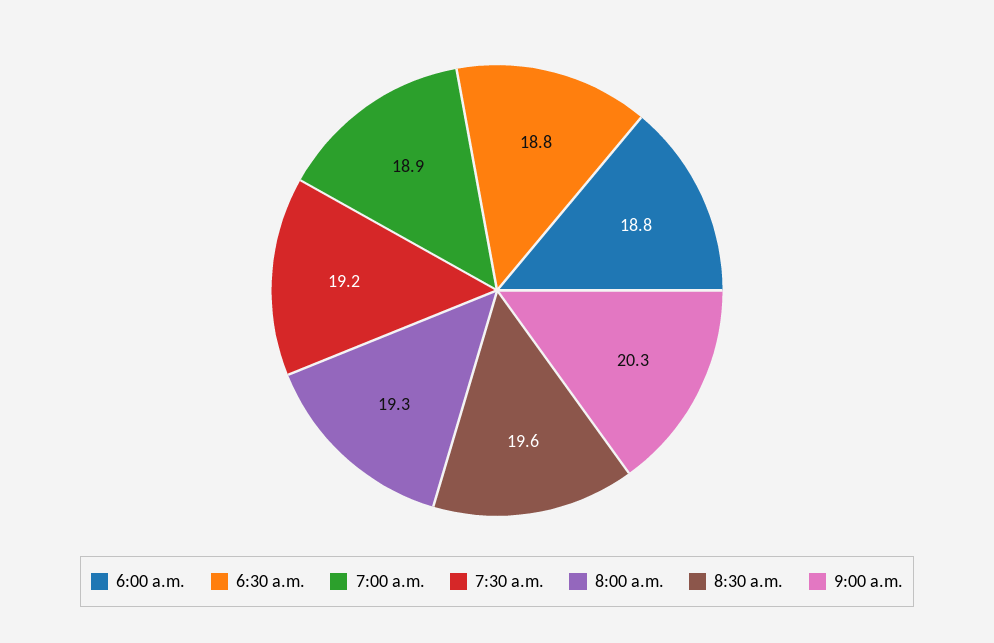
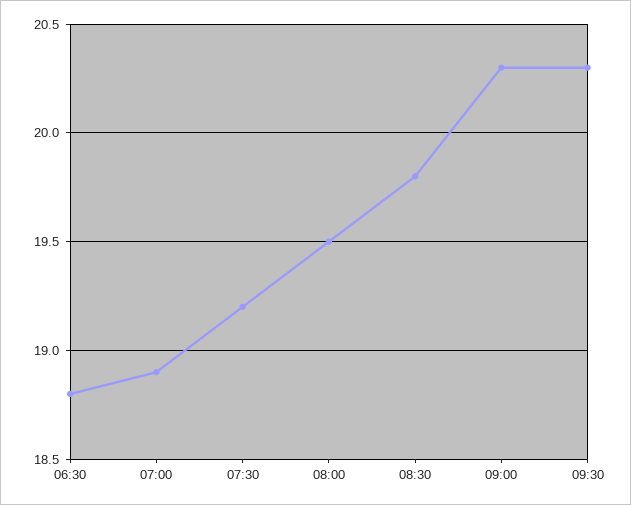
6:00 a.m.: 18.8 -> none
8:00 a.m.: 19.3 -> 19.5
8:30 a.m.: 19.6 -> 19.8
09:30: none -> 20.3

